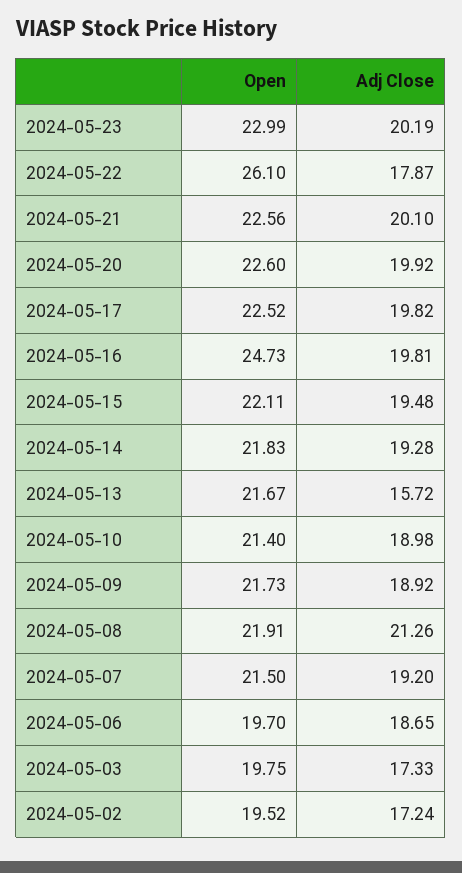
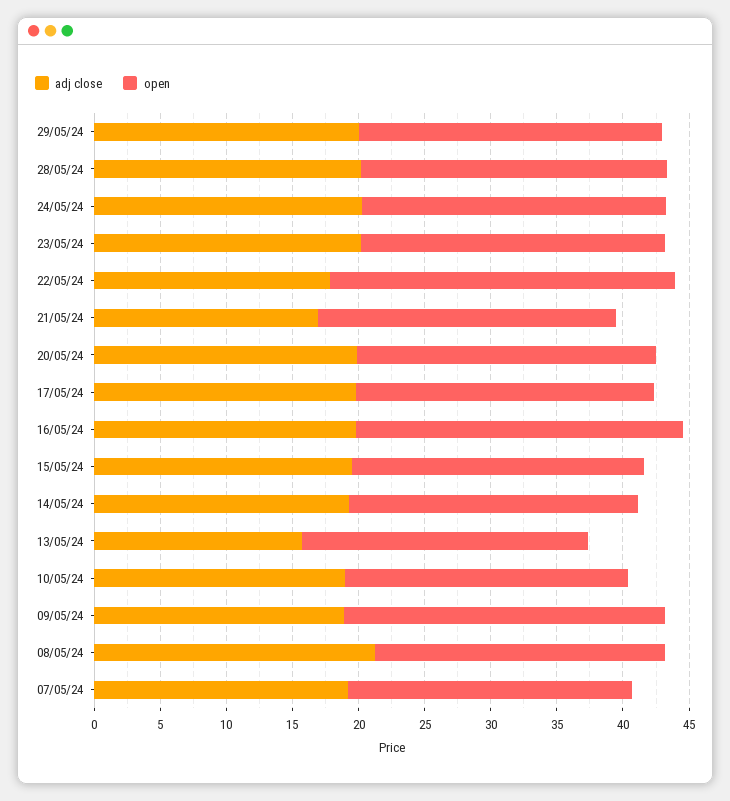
Adj Close, 2024-05-21: 20.1 -> 17
Open, 2024-05-09: 21.73 -> 24
Open, 2024-05-06: 19.7 -> none
Adj Close, 2024-05-06: 18.65 -> none
Open, 2024-05-03: 19.75 -> none
Adj Close, 2024-05-03: 17.33 -> none
Open, 2024-05-02: 19.52 -> none
Adj Close, 2024-05-02: 17.24 -> none
Adj Close, 29/05/24: none -> 20
Open, 29/05/24: none -> 23
Adj Close, 28/05/24: none -> 20
Open, 28/05/24: none -> 23
Adj Close, 24/05/24: none -> 20
Open, 24/05/24: none -> 23

